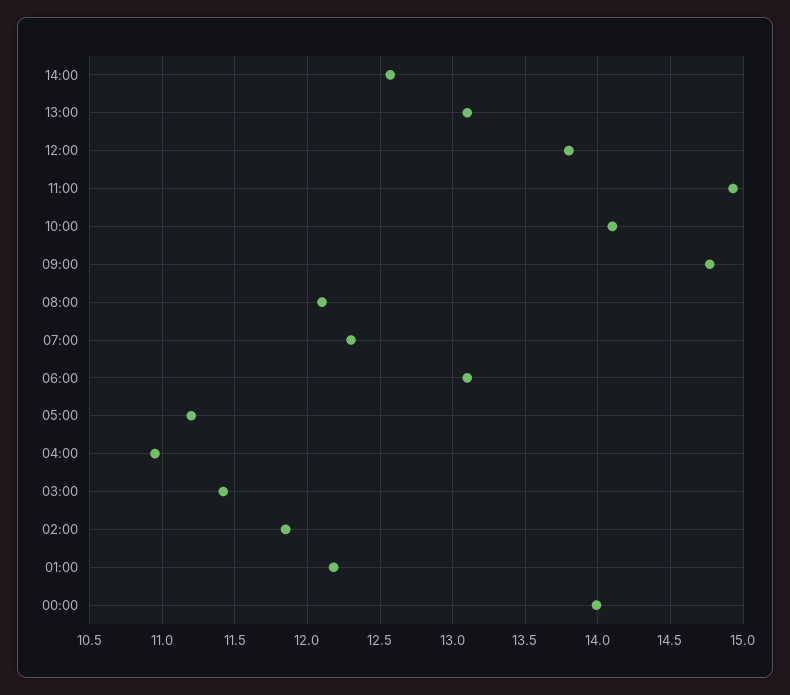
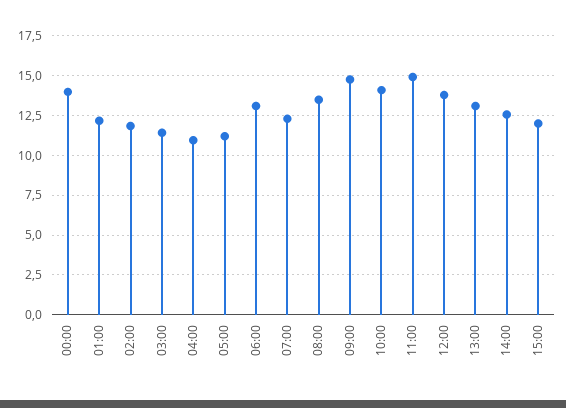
08:00: 12.1 -> 13.5
15:00: none -> 12

